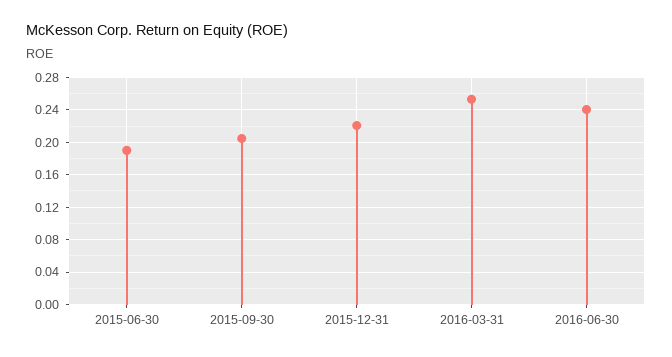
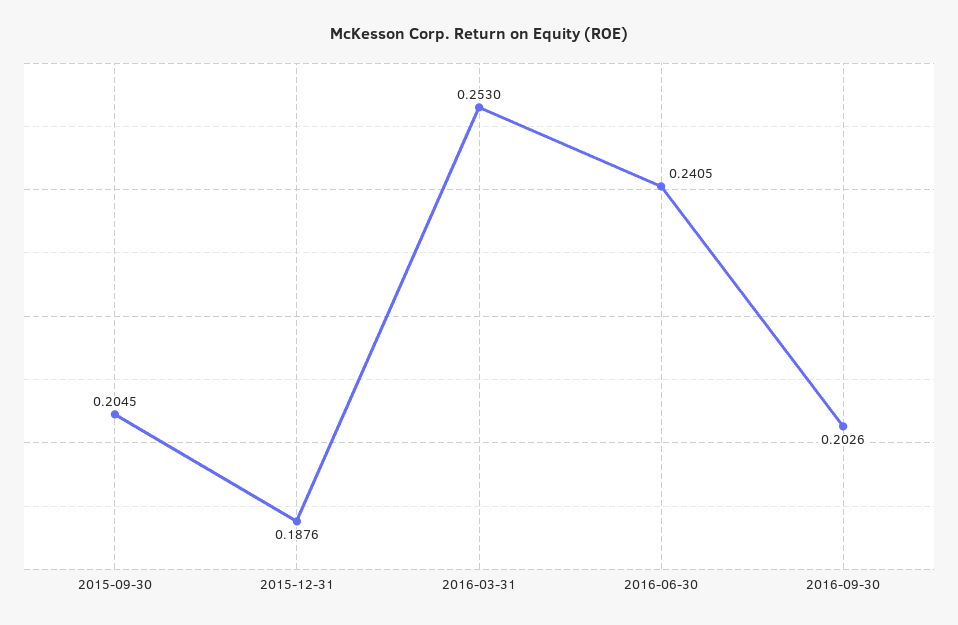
2015-06-30: 0.19 -> none
2015-12-31: 0.22 -> 0.1876
2016-09-30: none -> 0.2026

